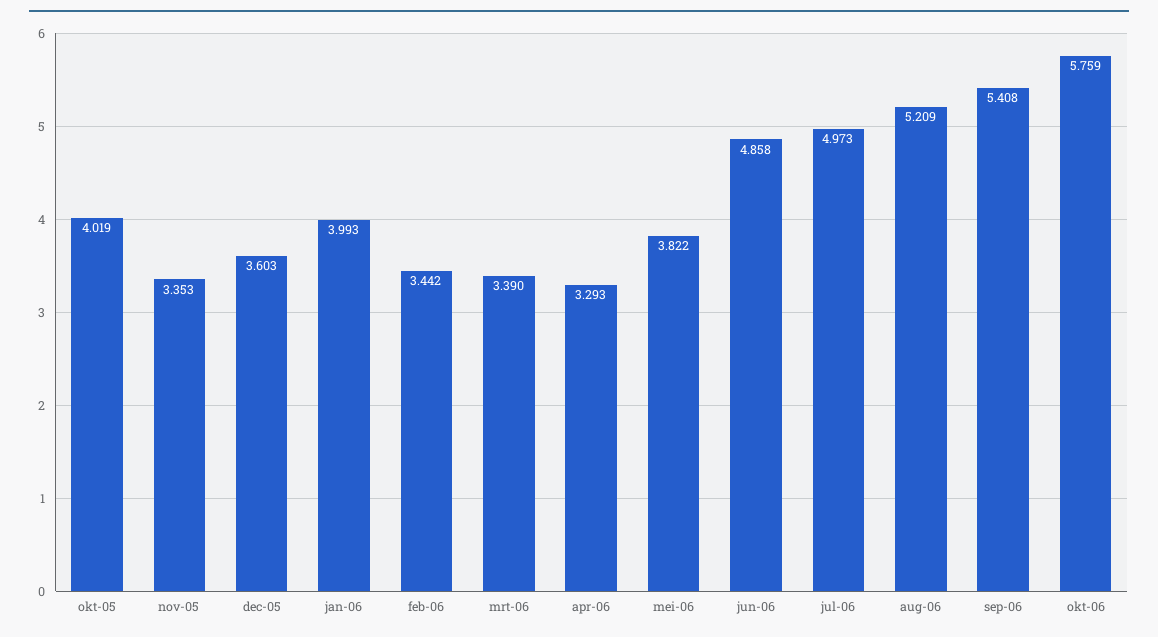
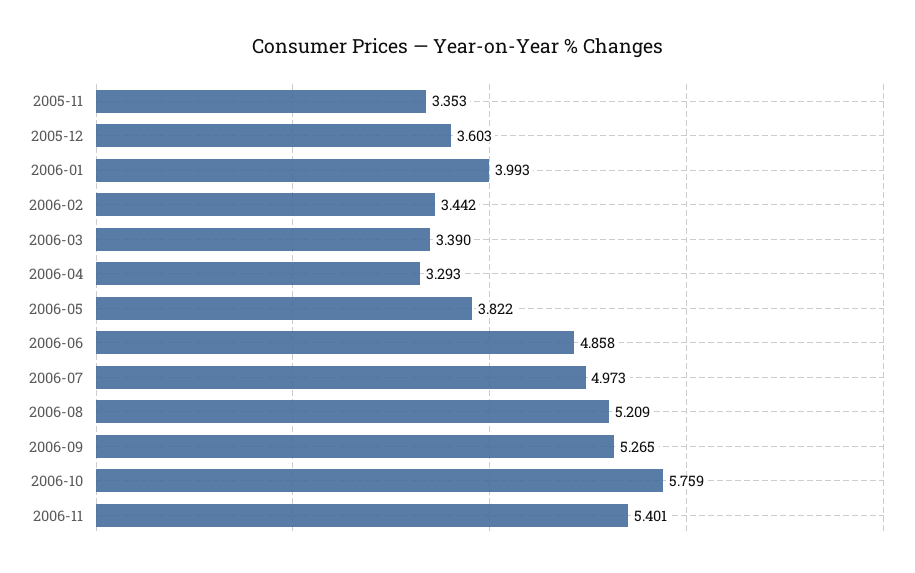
okt-05: 4.019 -> none
sep-06: 5.408 -> 5.265
2006-11: none -> 5.401

